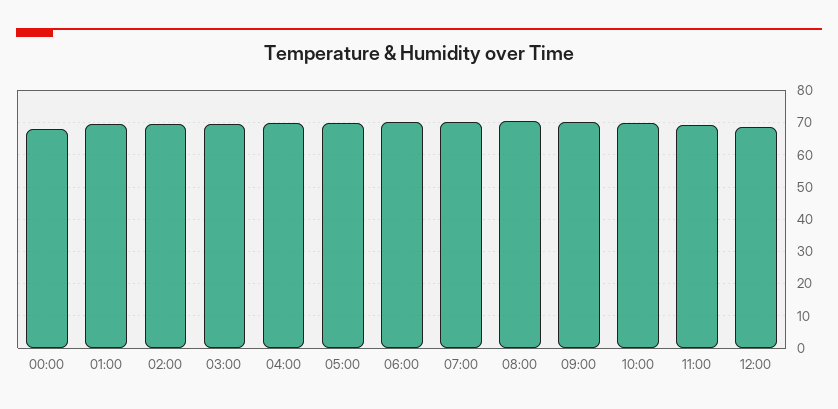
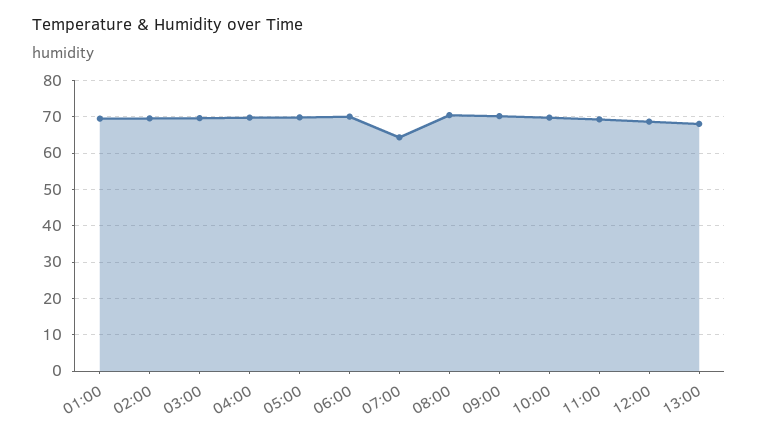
00:00: 68 -> none
07:00: 70 -> 64
13:00: none -> 68

